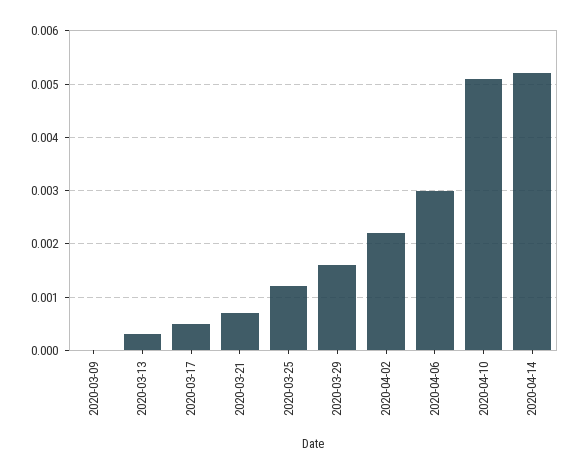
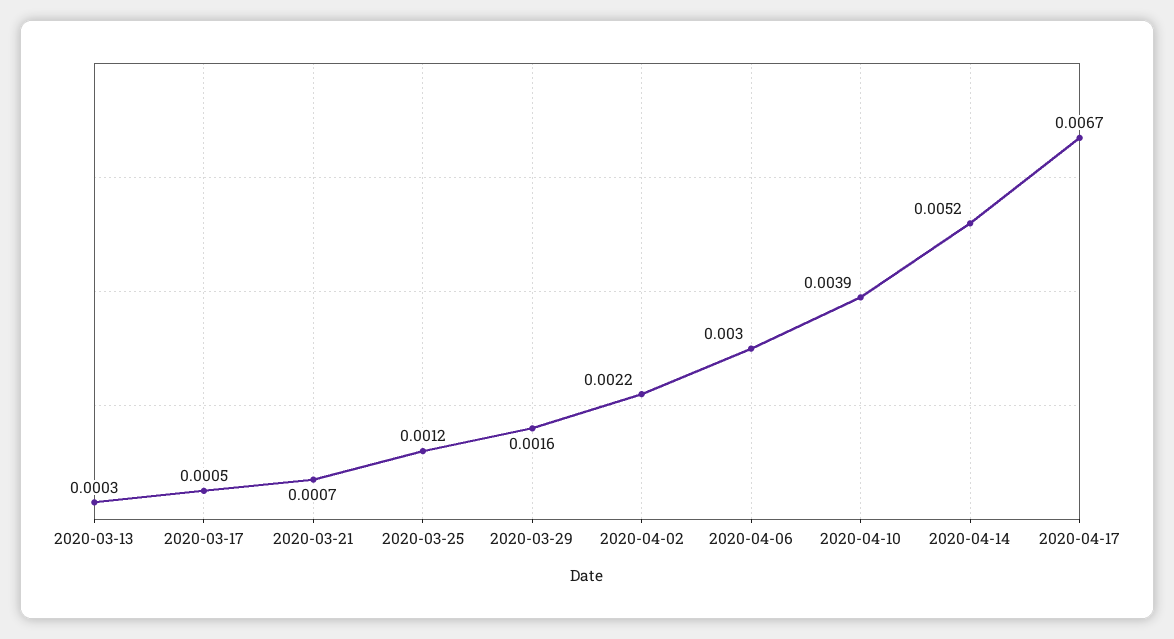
2020-03-09: 0 -> none
2020-04-10: 0.005 -> 0.0039
2020-04-17: none -> 0.0067

